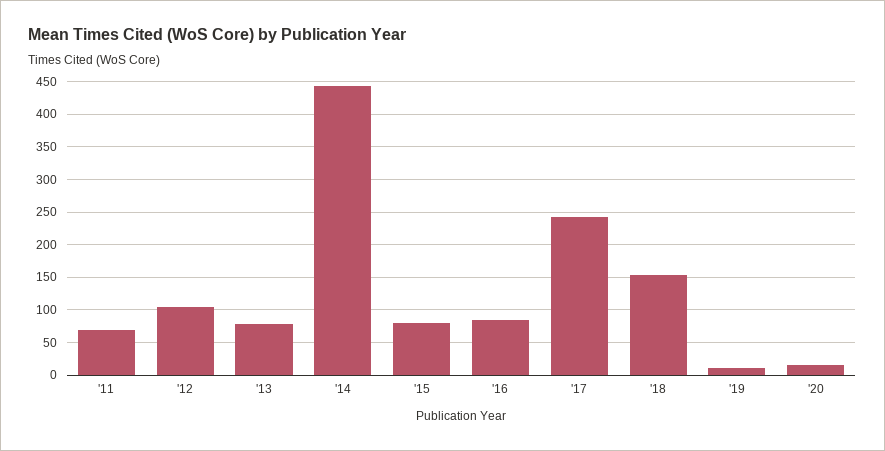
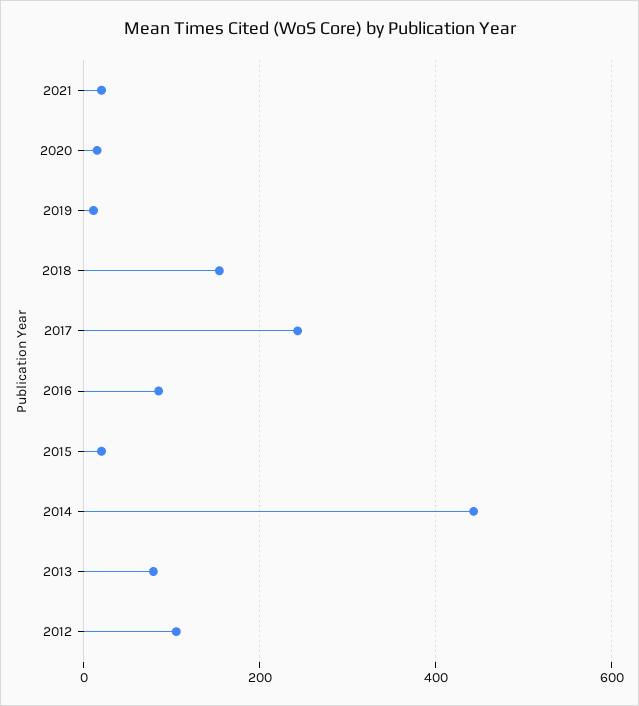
'11: 70 -> none
'15: 80 -> 20
2021: none -> 20

